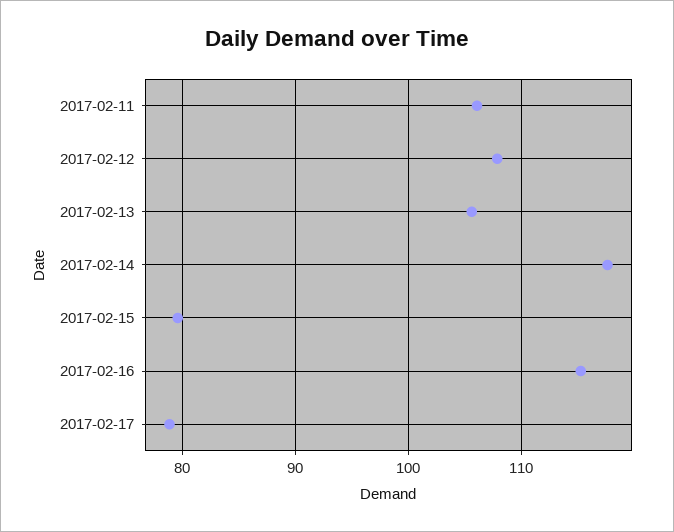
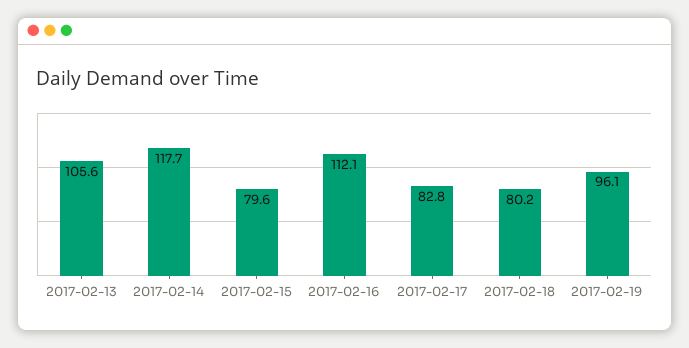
2017-02-11: 106 -> none
2017-02-12: 108 -> none
2017-02-16: 115 -> 112.1
2017-02-17: 79 -> 82.8
2017-02-18: none -> 80.2
2017-02-19: none -> 96.1

